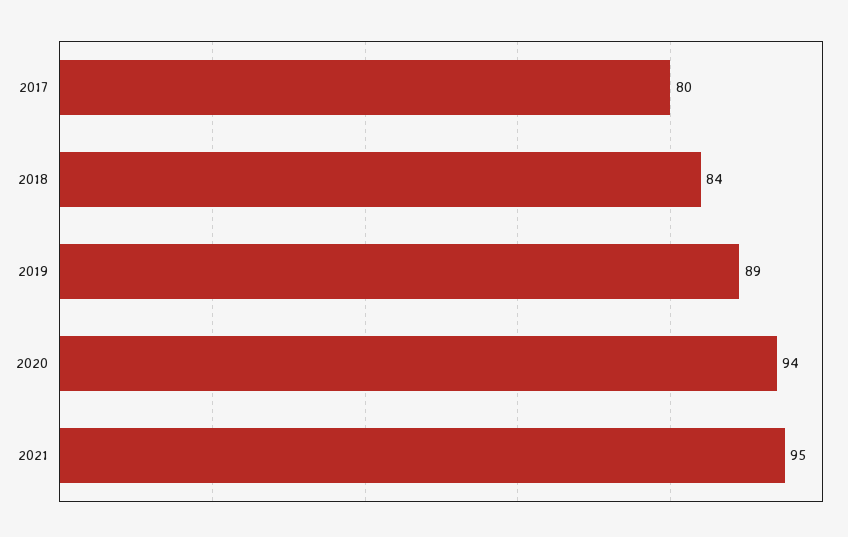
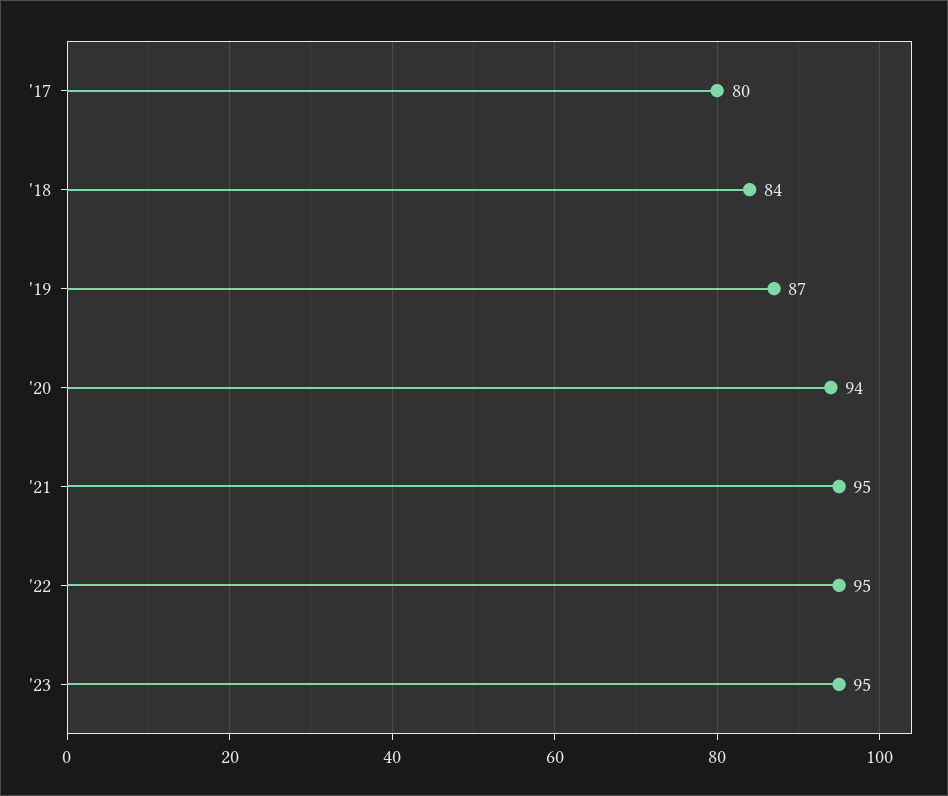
2019: 89 -> 87
'22: none -> 95
'23: none -> 95

